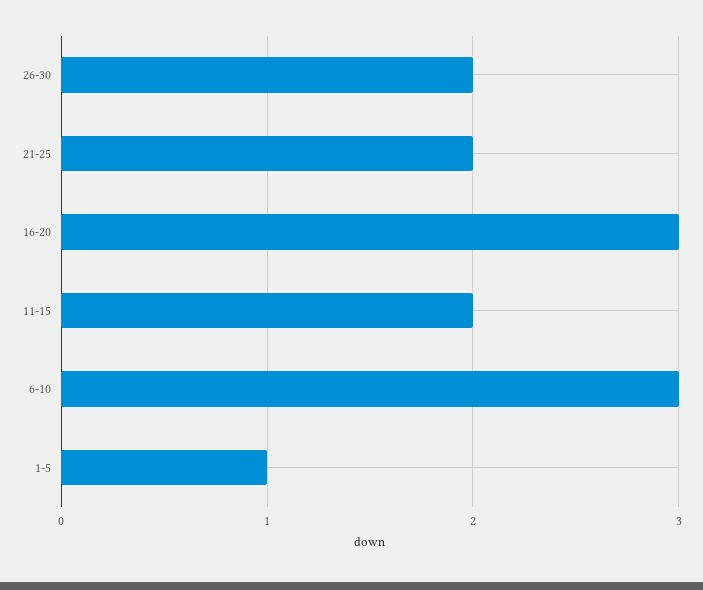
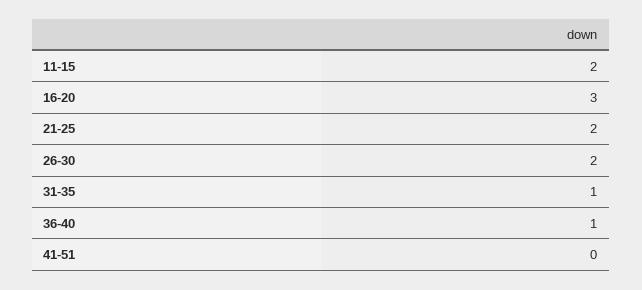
6-10: 3 -> none
1-5: 1 -> none
31-35: none -> 1
36-40: none -> 1
41-51: none -> 0

